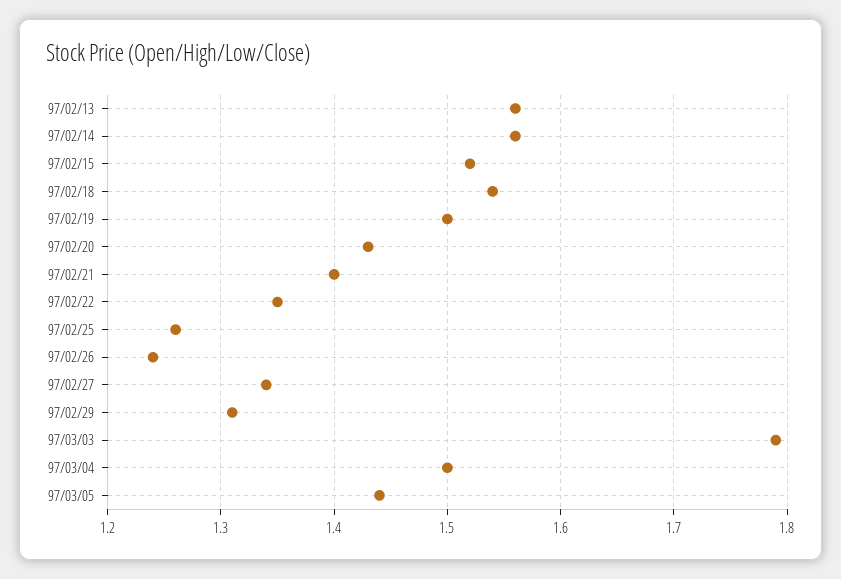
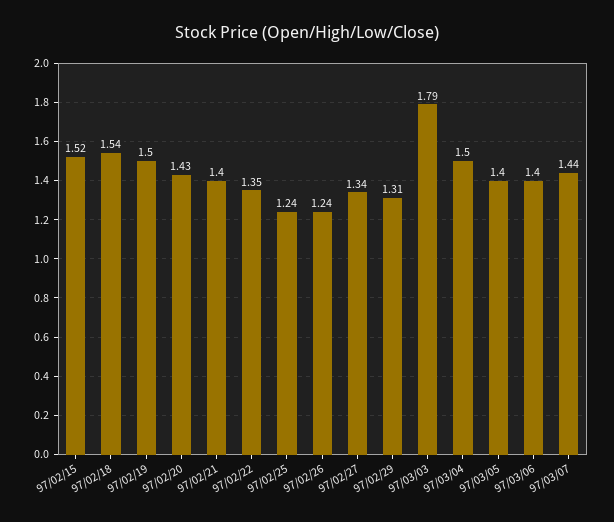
97/02/13: 1.56 -> none
97/02/14: 1.56 -> none
97/02/25: 1.26 -> 1.24
97/03/05: 1.44 -> 1.4
97/03/06: none -> 1.4
97/03/07: none -> 1.44

